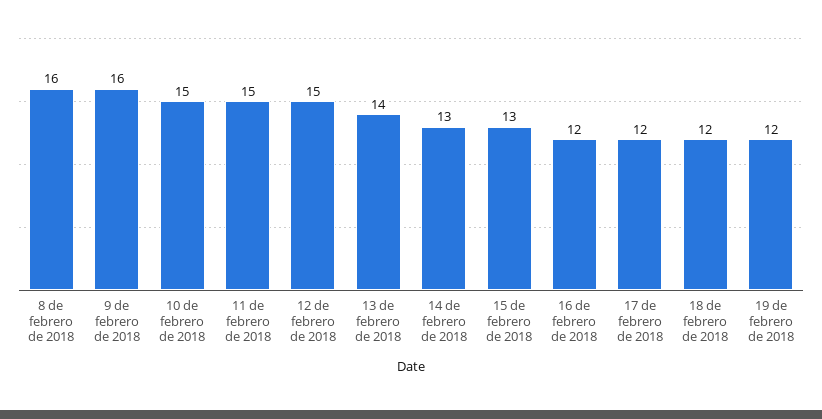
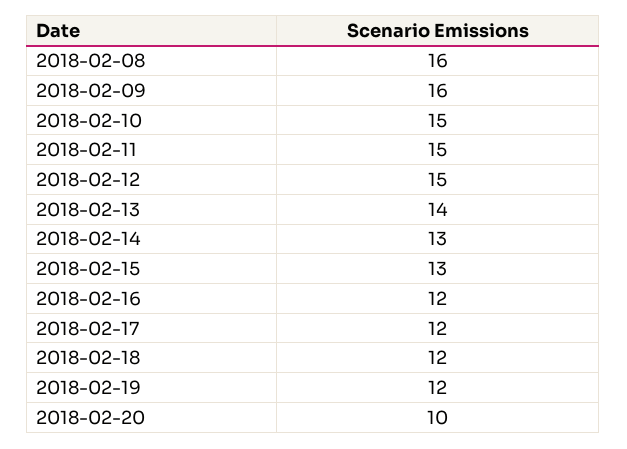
2018-02-20: none -> 10

